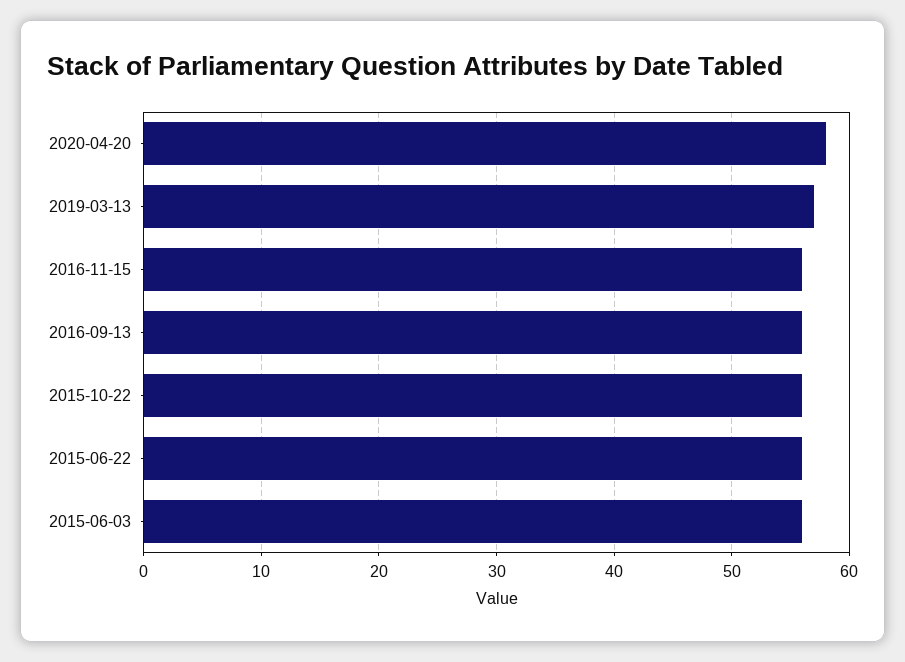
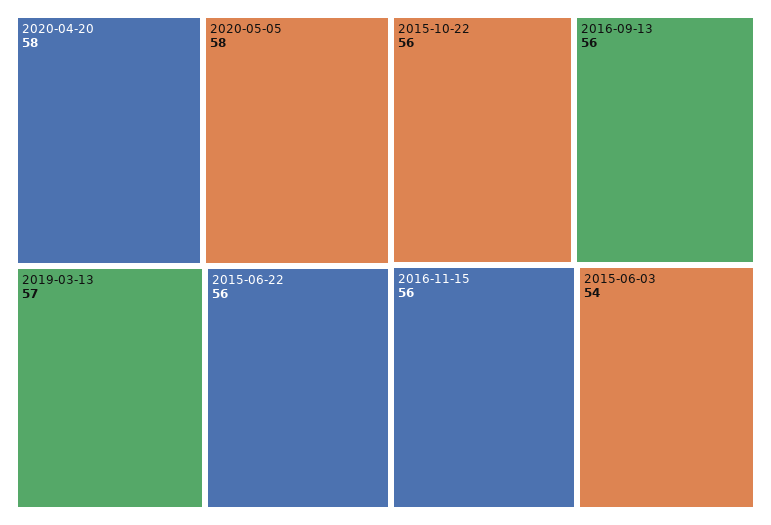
2015-06-03: 56 -> 54
2020-05-05: none -> 58

